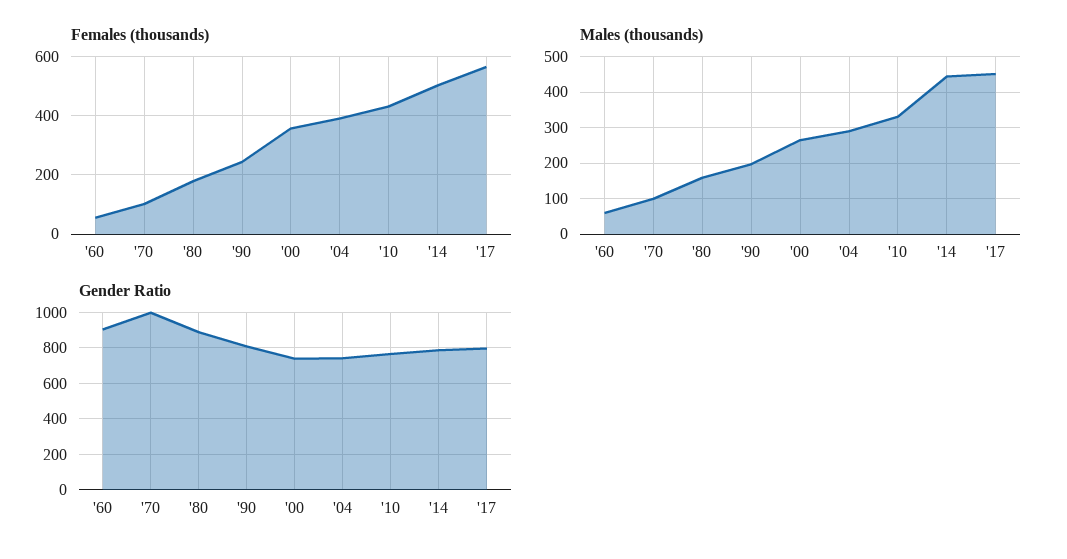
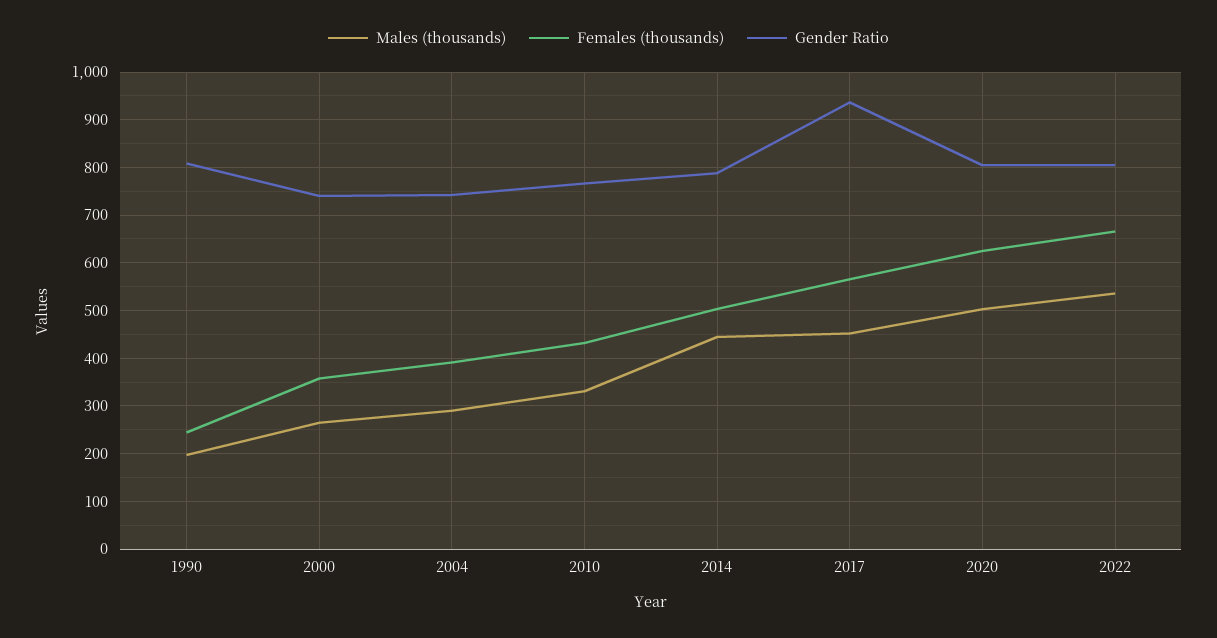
Females (thousands), '60: 50 -> none
Females (thousands), '70: 100 -> none
Females (thousands), '80: 175 -> none
Males (thousands), '60: 60 -> none
Males (thousands), '70: 100 -> none
Males (thousands), '80: 160 -> none
Gender Ratio, '60: 900 -> none
Gender Ratio, '70: 1000 -> none
Gender Ratio, '80: 900 -> none
Gender Ratio, '17: 800 -> 940
Males (thousands), 2020: none -> 500
Females (thousands), 2020: none -> 620
Gender Ratio, 2020: none -> 800
Males (thousands), 2022: none -> 540
Females (thousands), 2022: none -> 660
Gender Ratio, 2022: none -> 800

